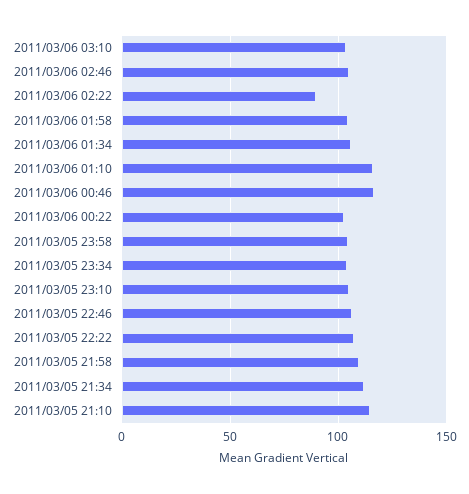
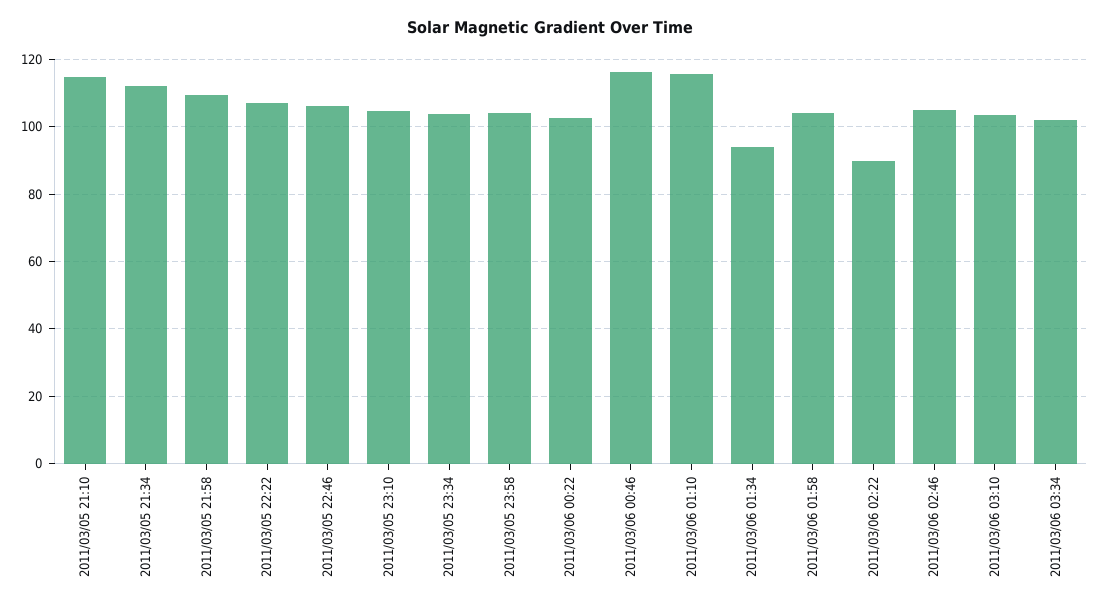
2011/03/06 01:34: 105 -> 94
2011/03/06 03:34: none -> 102

